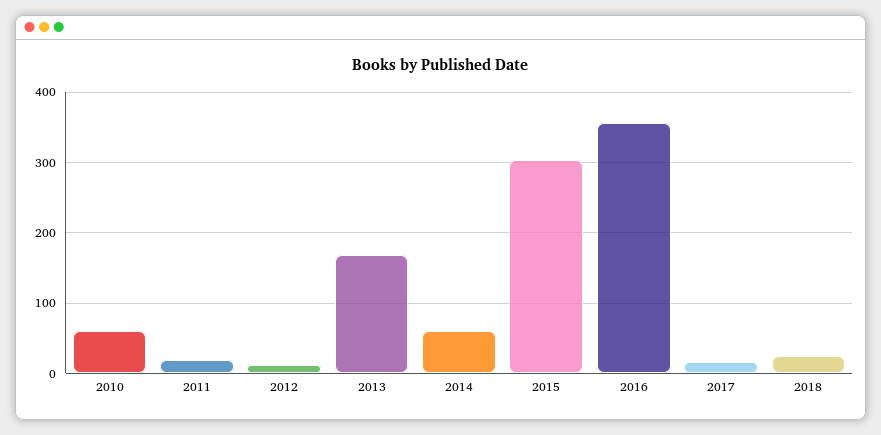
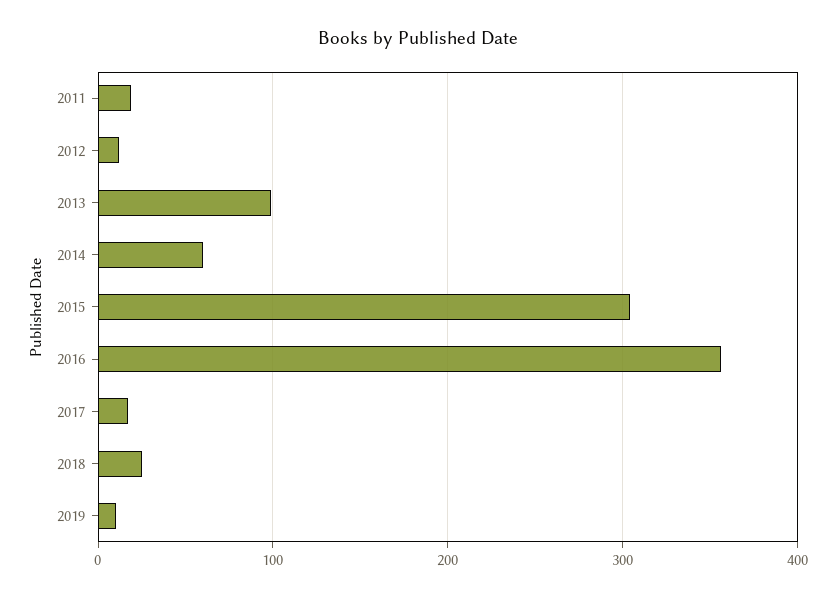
2010: 60 -> none
2013: 170 -> 100
2019: none -> 10

